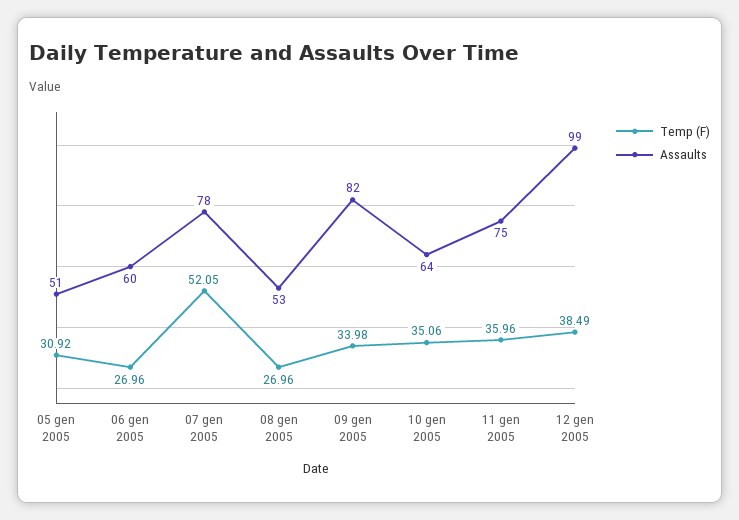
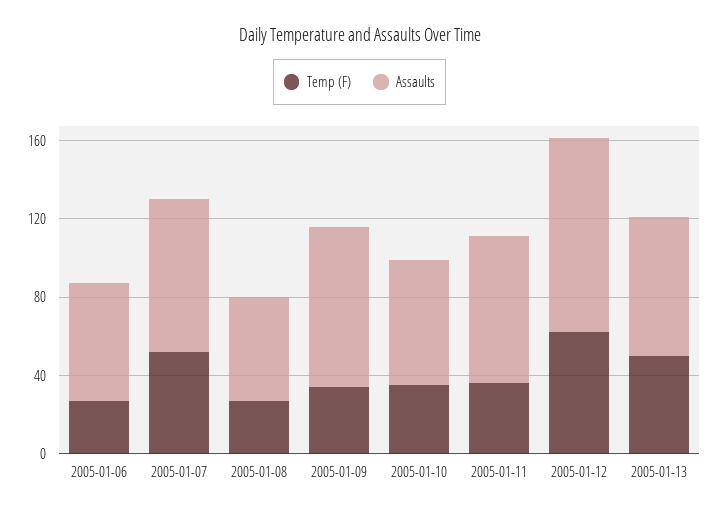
Temp (F), 05 gen 2005: 30.92 -> none
Assaults, 05 gen 2005: 51 -> none
Temp (F), 12 gen 2005: 38.49 -> 60
Temp (F), 2005-01-13: none -> 50
Assaults, 2005-01-13: none -> 70

